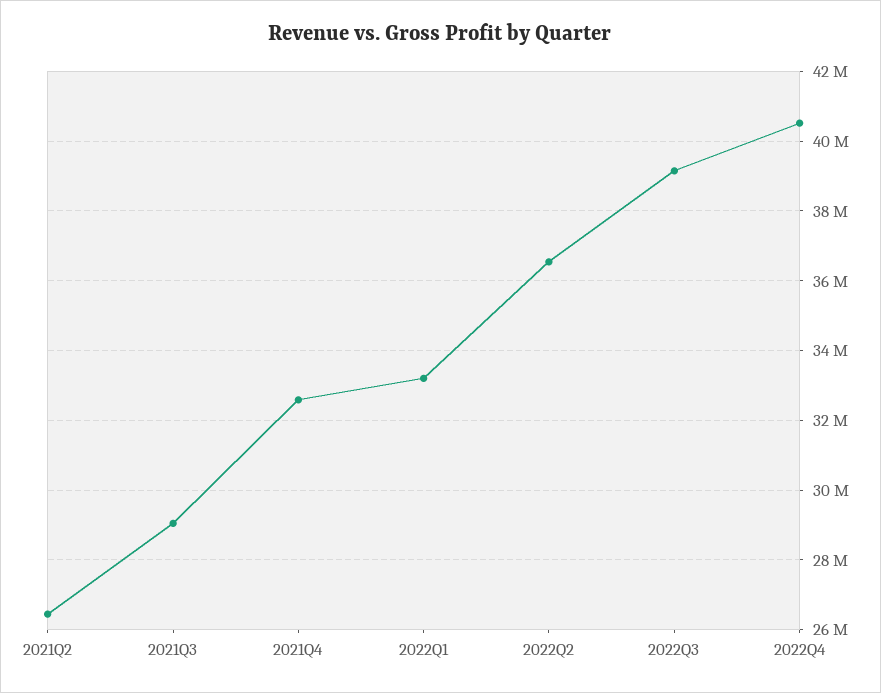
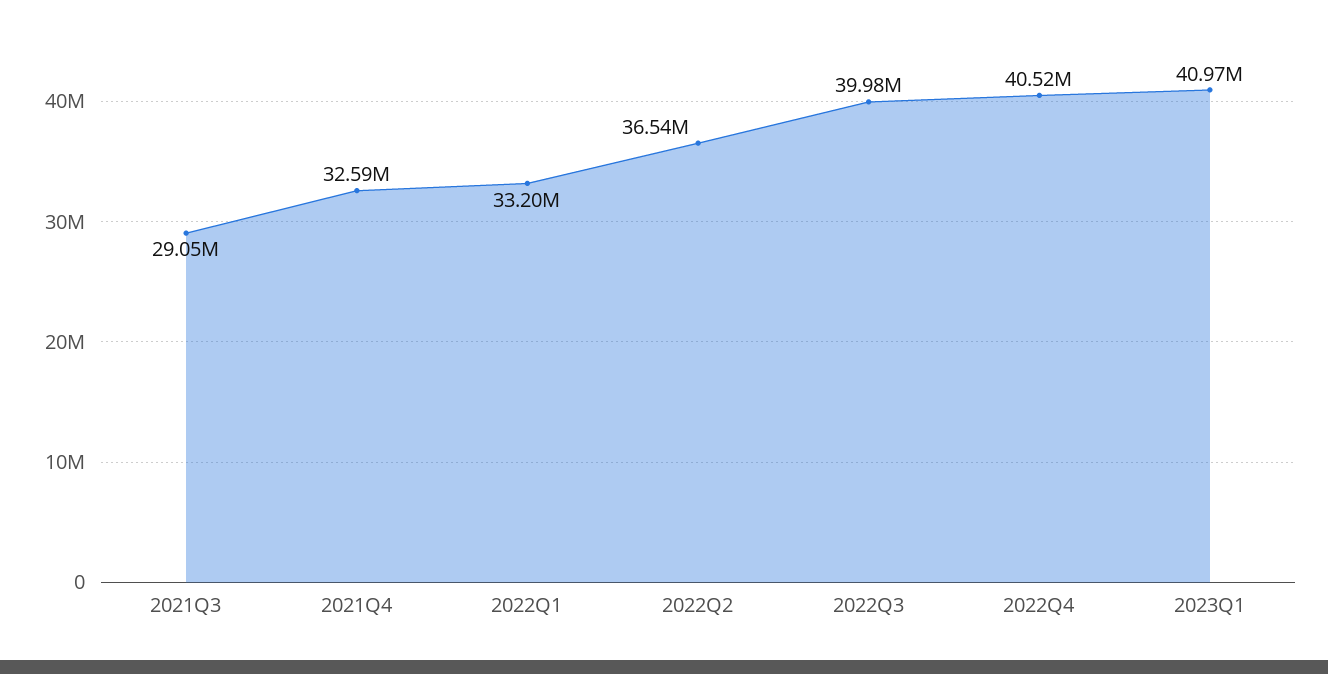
2021Q2: 26400000 -> none
2022Q3: 39200000 -> 39980000
2023Q1: none -> 40970000

